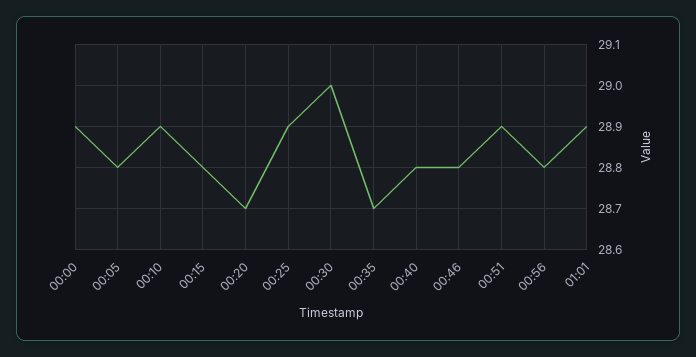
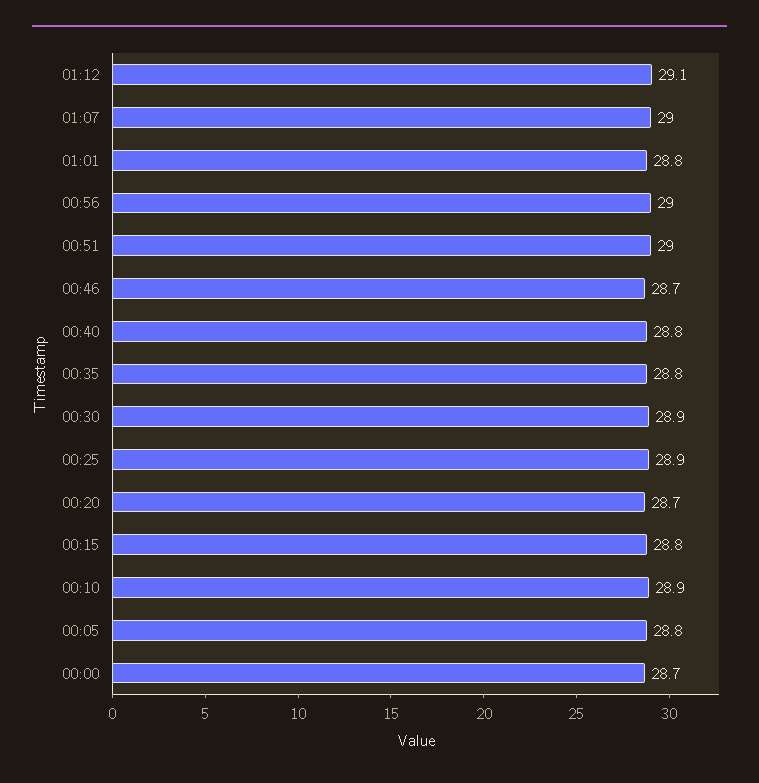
00:00: 28.9 -> 28.7
00:30: 29 -> 28.9
00:35: 28.7 -> 28.8
00:46: 28.8 -> 28.7
00:51: 28.9 -> 29
00:56: 28.8 -> 29
01:01: 28.9 -> 28.8
01:12: none -> 29.1
01:07: none -> 29

